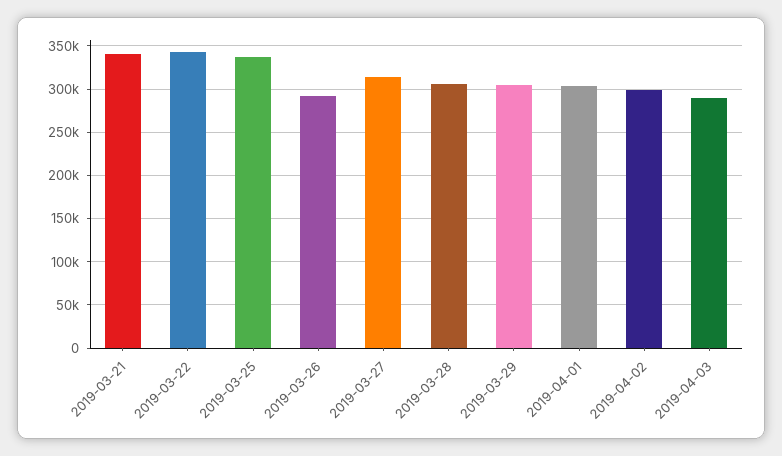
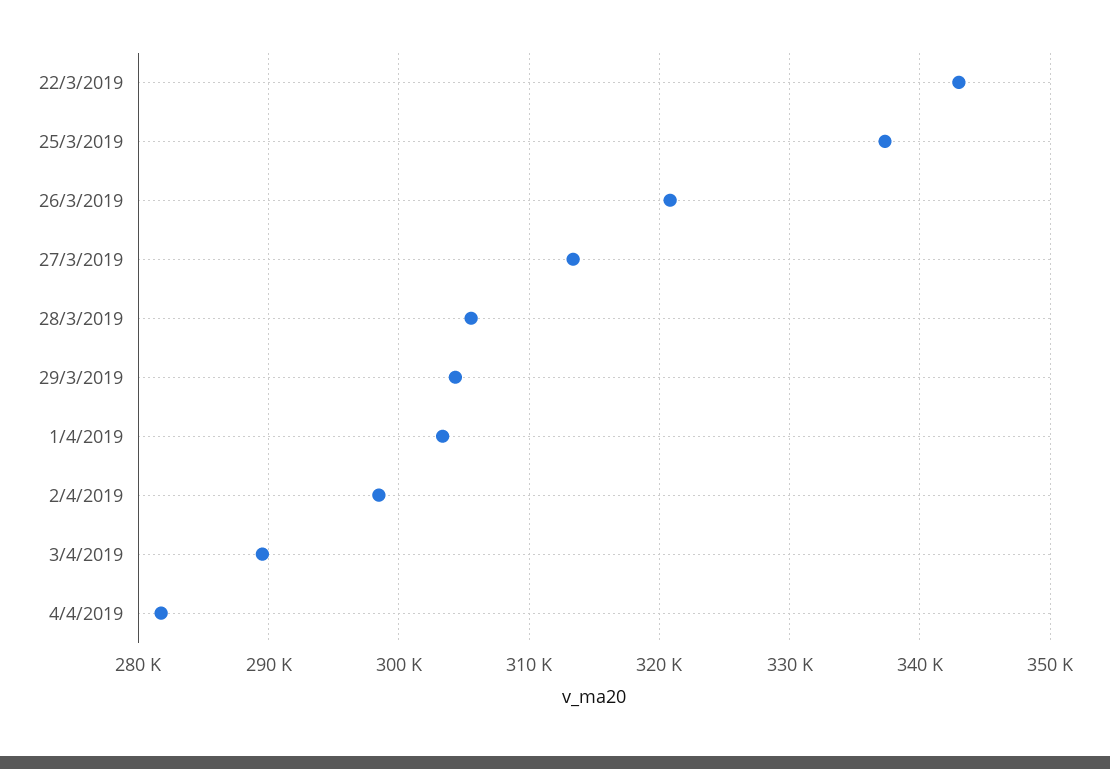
2019-03-21: 340000 -> none
2019-03-26: 290000 -> 321000
4/4/2019: none -> 282000

